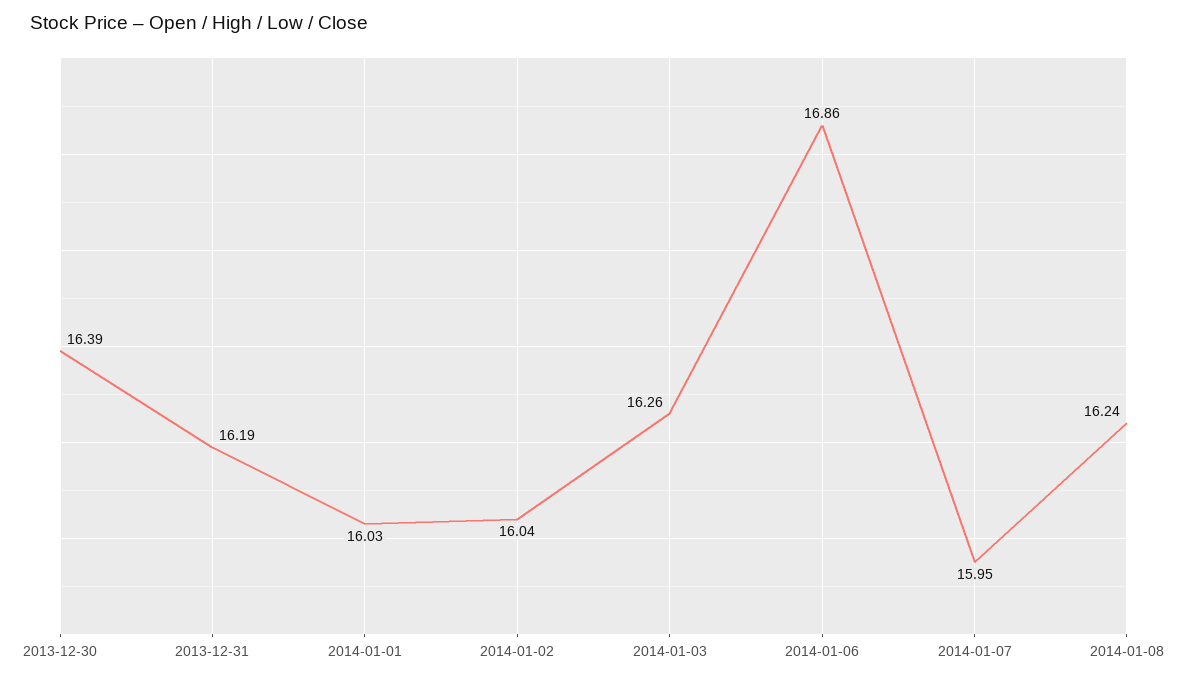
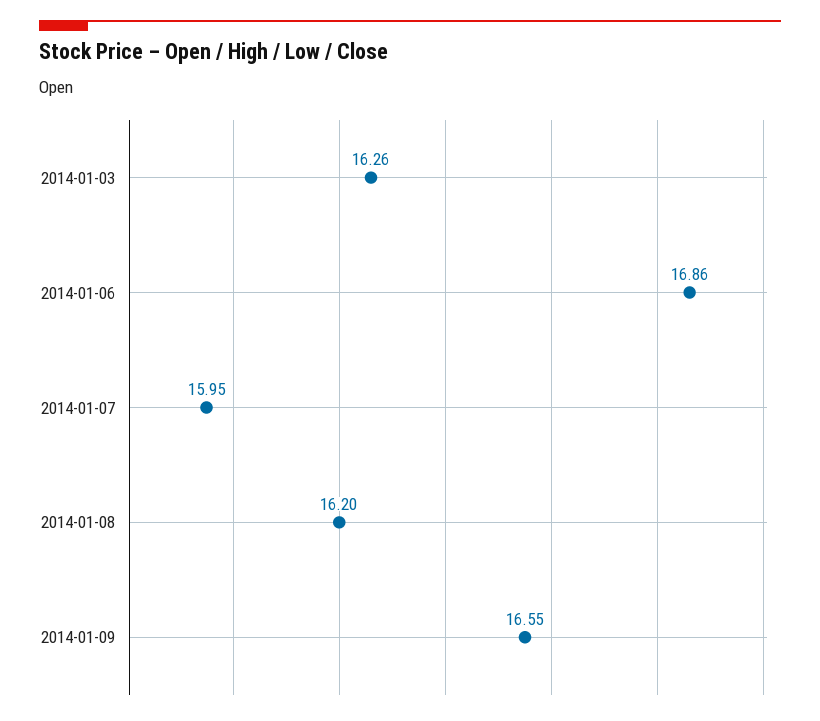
2013-12-30: 16.39 -> none
2013-12-31: 16.19 -> none
2014-01-01: 16.03 -> none
2014-01-02: 16.04 -> none
2014-01-08: 16.24 -> 16.2
2014-01-09: none -> 16.55

